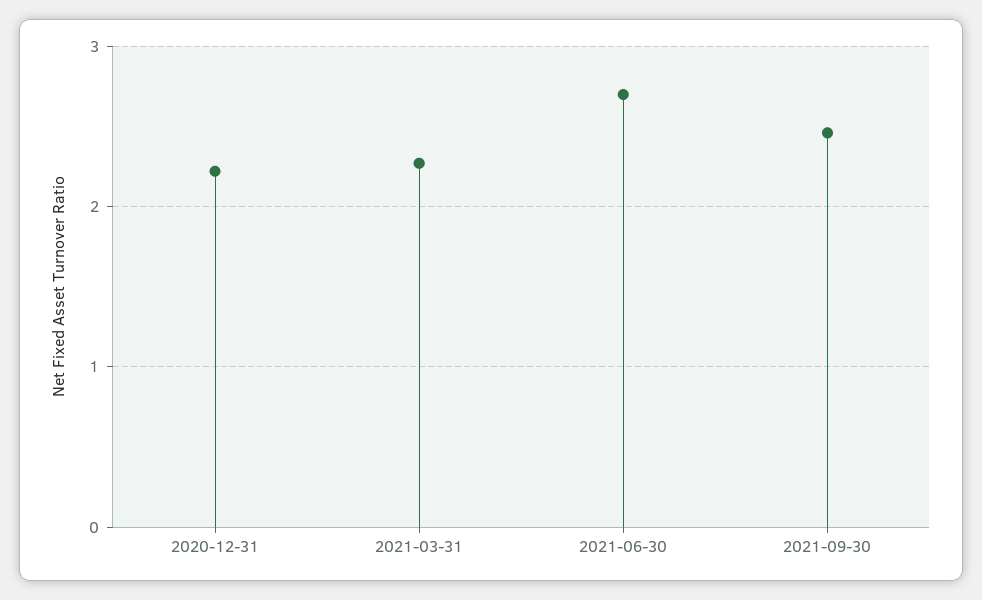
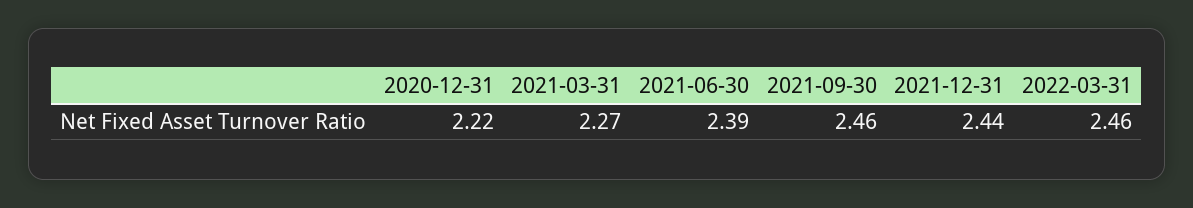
2021-06-30: 2.7 -> 2.39
2021-12-31: none -> 2.44
2022-03-31: none -> 2.46

